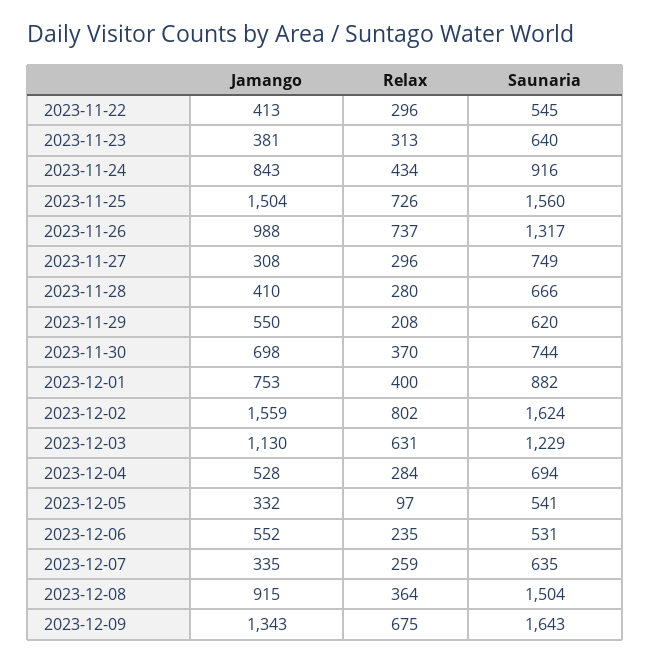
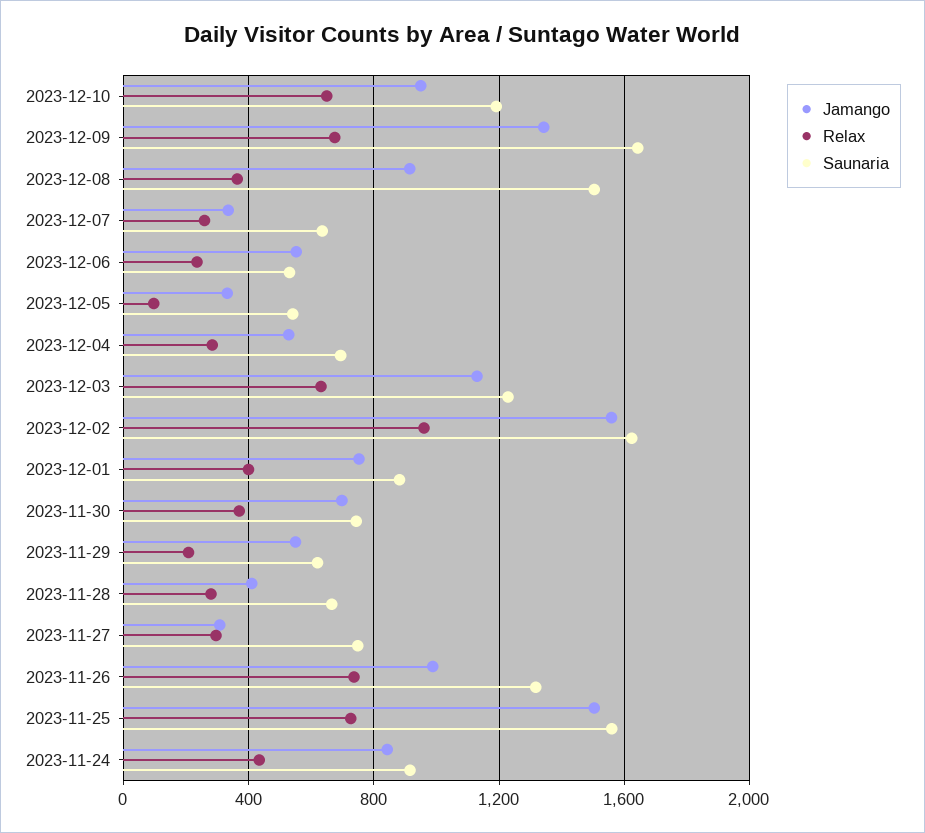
Jamango, 2023-11-22: 413 -> none
Relax, 2023-11-22: 296 -> none
Saunaria, 2023-11-22: 545 -> none
Jamango, 2023-11-23: 381 -> none
Relax, 2023-11-23: 313 -> none
Saunaria, 2023-11-23: 640 -> none
Relax, 2023-12-02: 802 -> 950
Jamango, 2023-12-10: none -> 950
Relax, 2023-12-10: none -> 650
Saunaria, 2023-12-10: none -> 1200

